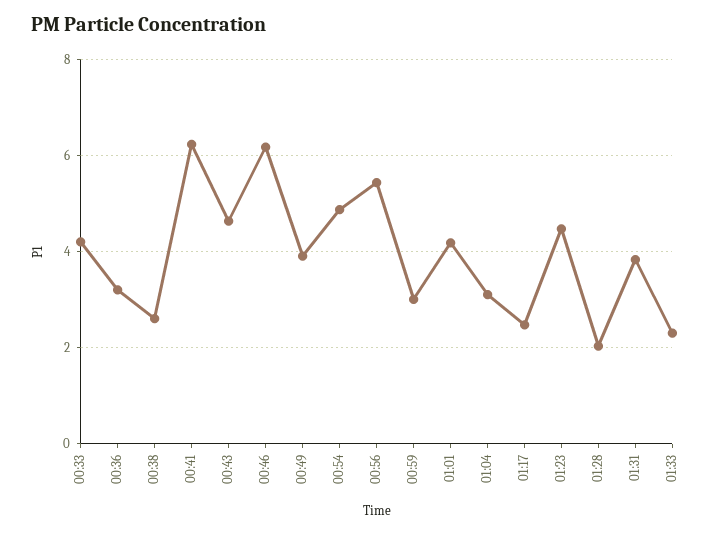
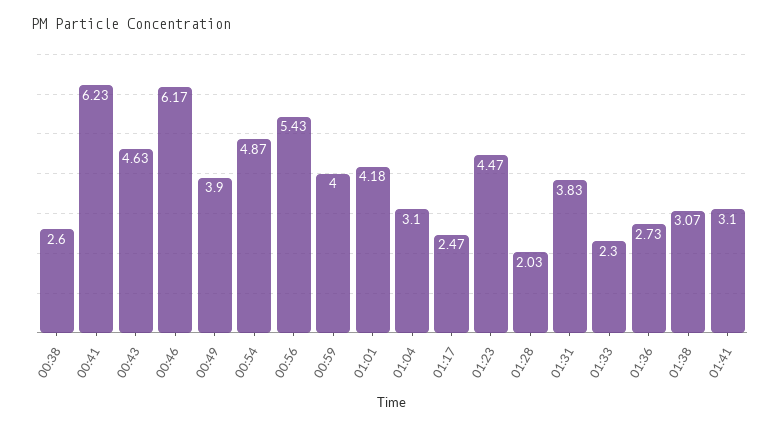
00:33: 4.2 -> none
00:36: 3.2 -> none
00:59: 3 -> 4
01:36: none -> 2.73
01:38: none -> 3.07
01:41: none -> 3.1

